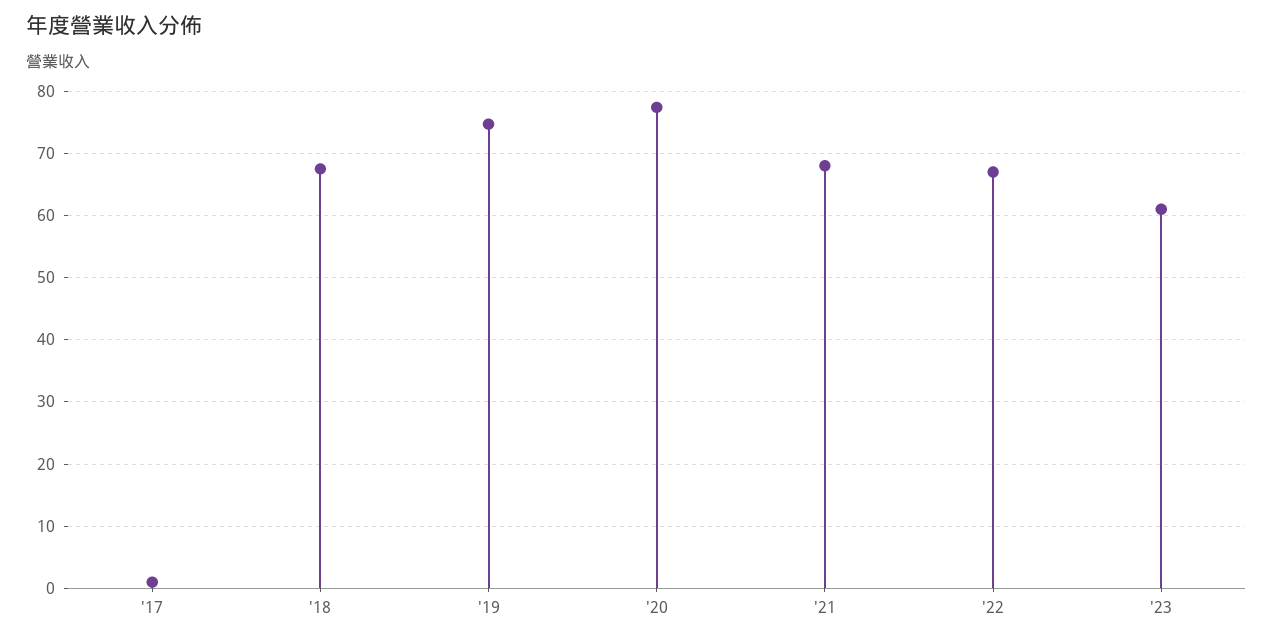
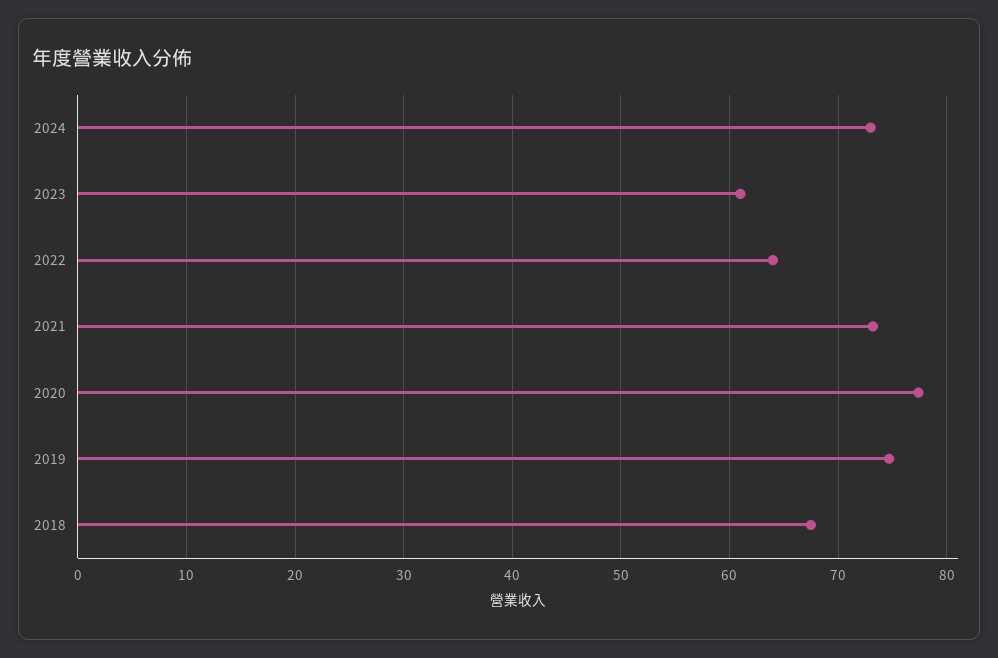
'17: 1 -> none
'21: 68 -> 73
'22: 67 -> 64
2024: none -> 73

